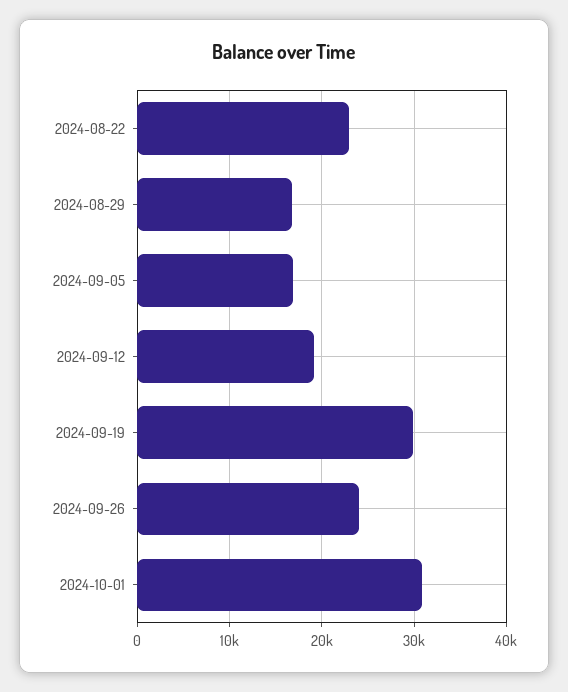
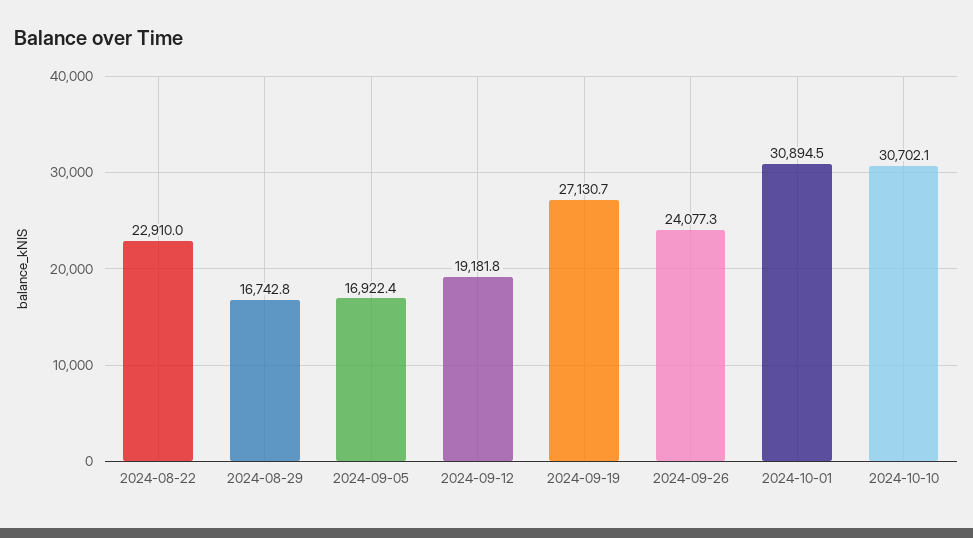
2024-09-19: 30000 -> 27130.7
2024-10-10: none -> 30702.1

